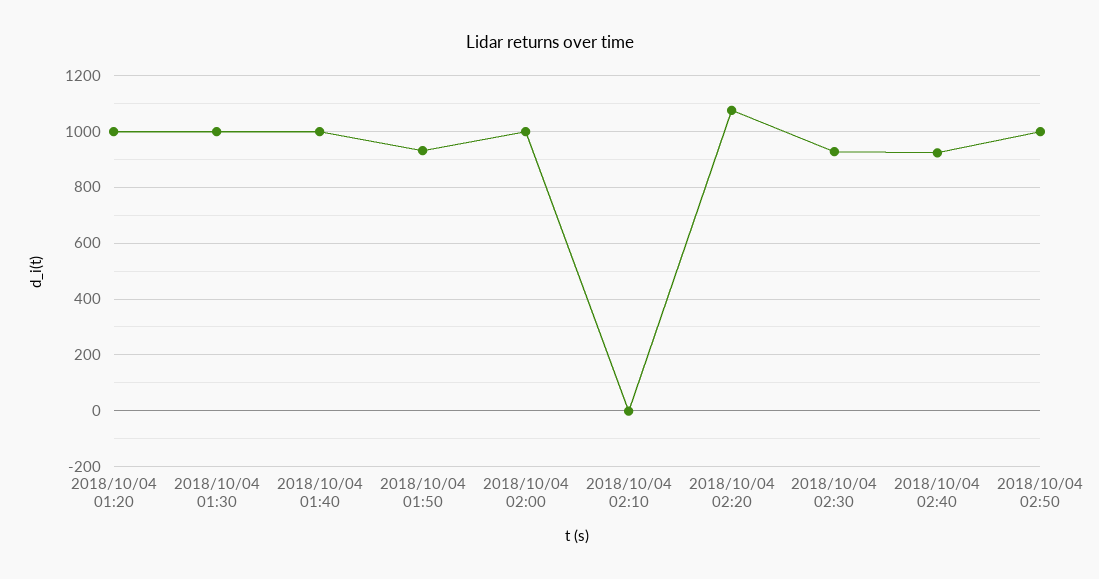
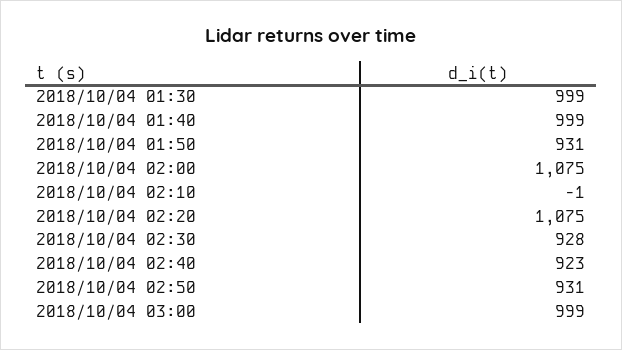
2018/10/04 01:20: 1000 -> none
2018/10/04 02:00: 1000 -> 1075
2018/10/04 02:50: 1000 -> 931
2018/10/04 03:00: none -> 999

